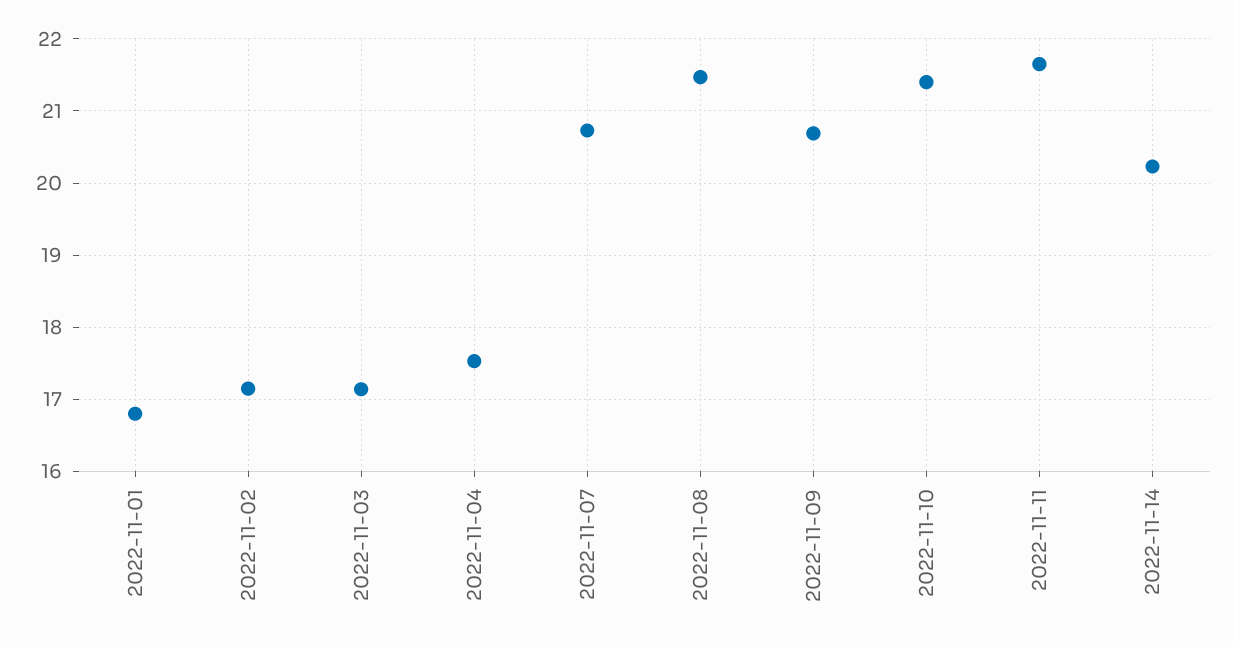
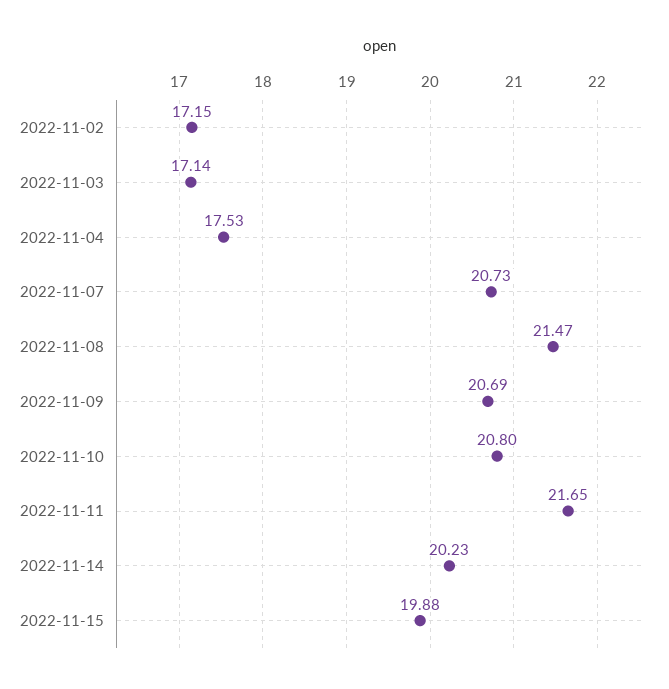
2022-11-01: 16.8 -> none
2022-11-10: 21.4 -> 20.8
2022-11-15: none -> 19.88

